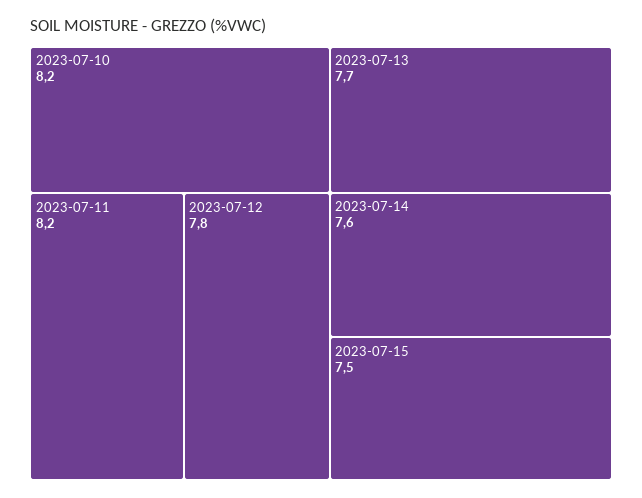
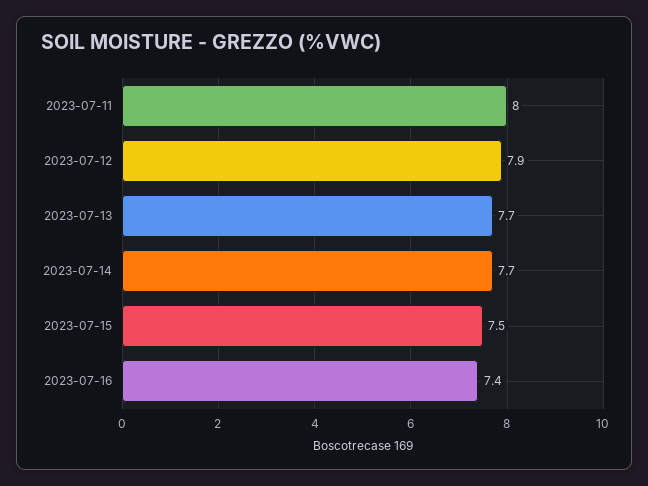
2023-07-10: 8.2 -> none
2023-07-11: 8.2 -> 8
2023-07-12: 7.8 -> 7.9
2023-07-14: 7.6 -> 7.7
2023-07-16: none -> 7.4

